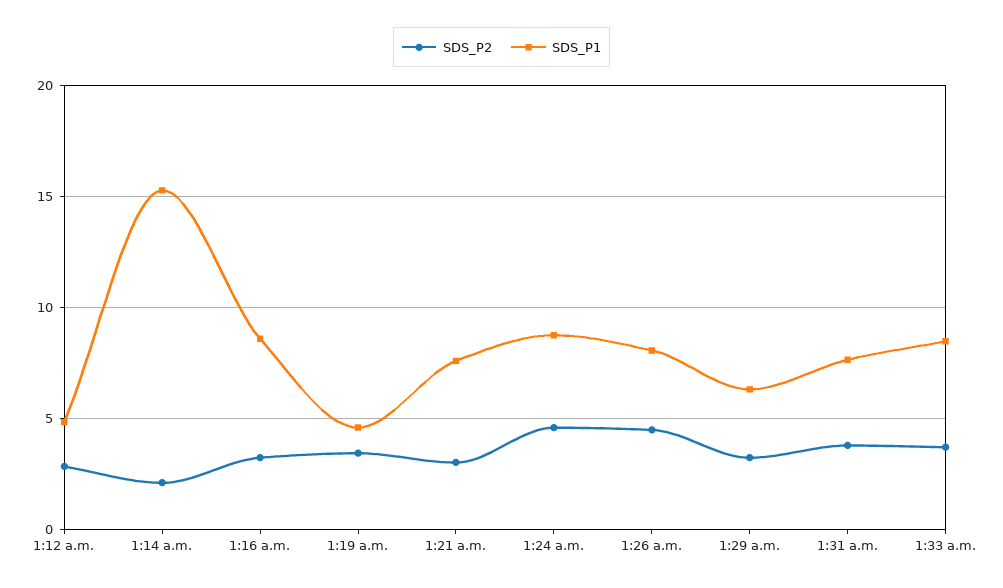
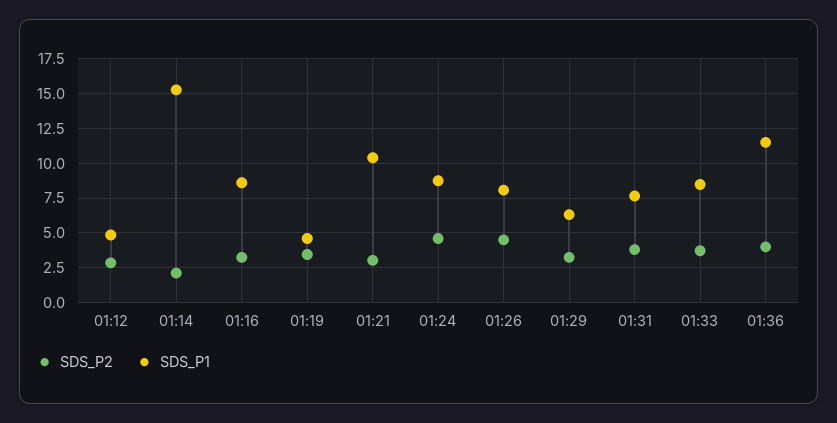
SDS_P1, 1:21 a.m.: 7.5 -> 10.5
SDS_P2, 01:36: none -> 4
SDS_P1, 01:36: none -> 11.5

